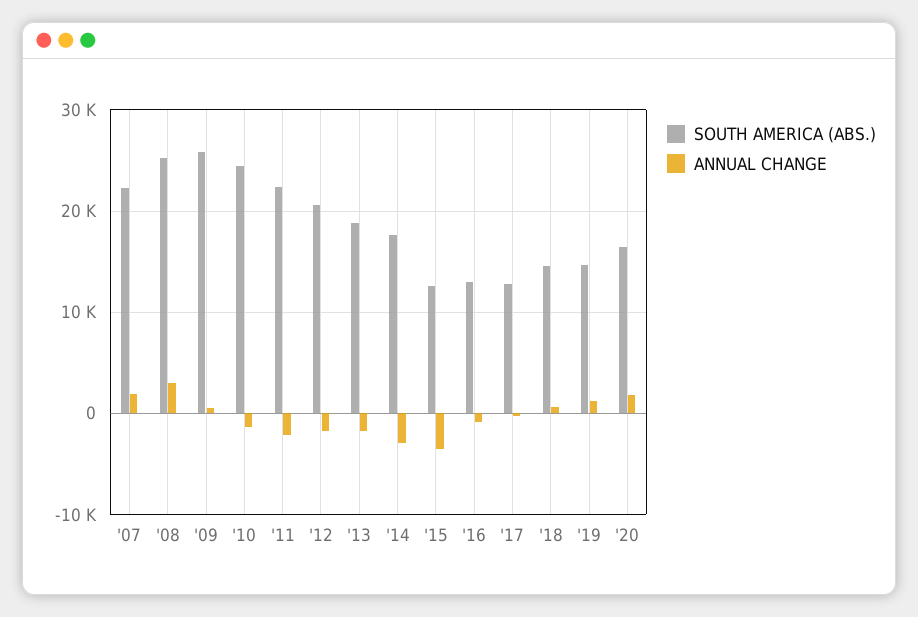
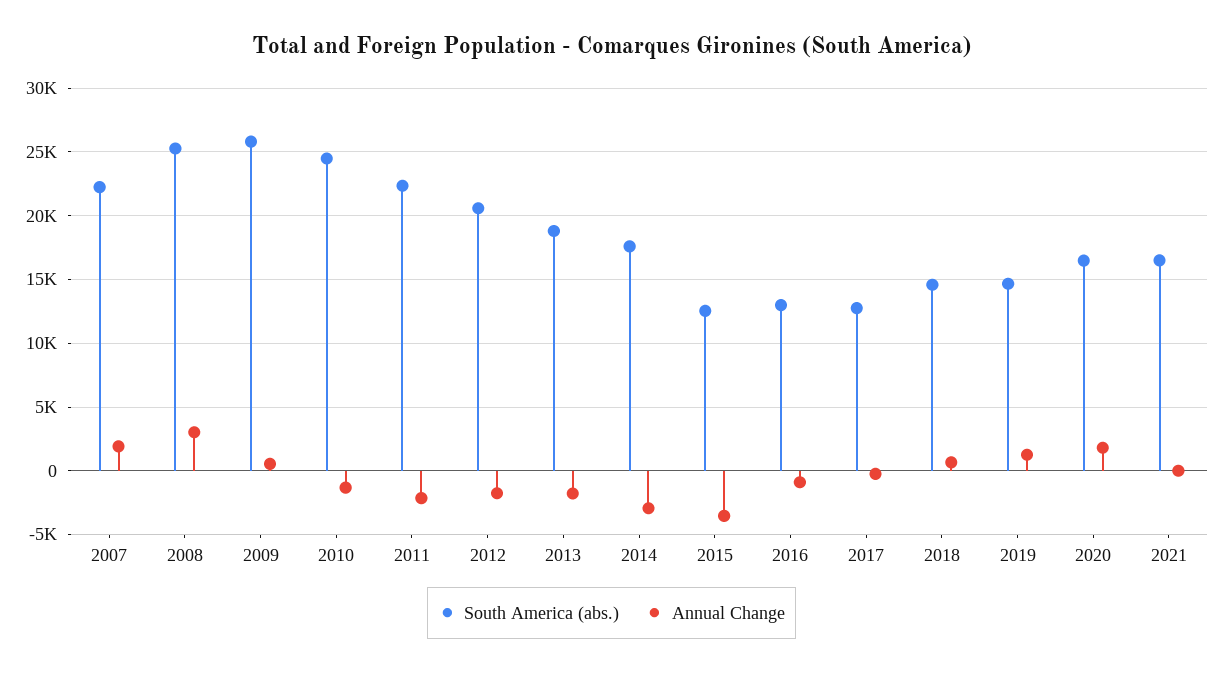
SOUTH AMERICA (ABS.), 2021: none -> 16500
ANNUAL CHANGE, 2021: none -> 0

